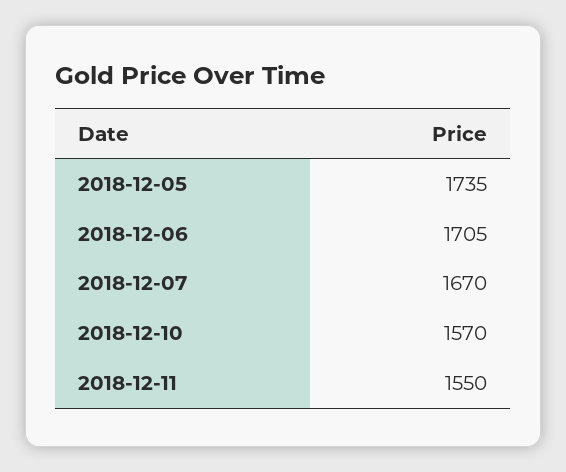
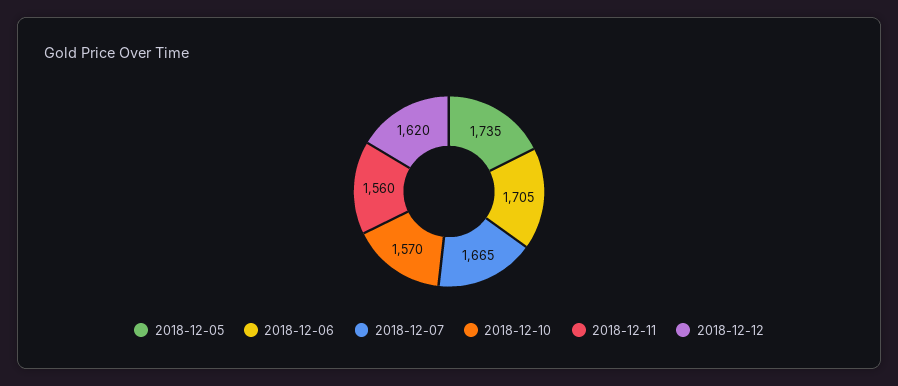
2018-12-07: 1670 -> 1665
2018-12-11: 1550 -> 1560
2018-12-12: none -> 1620

